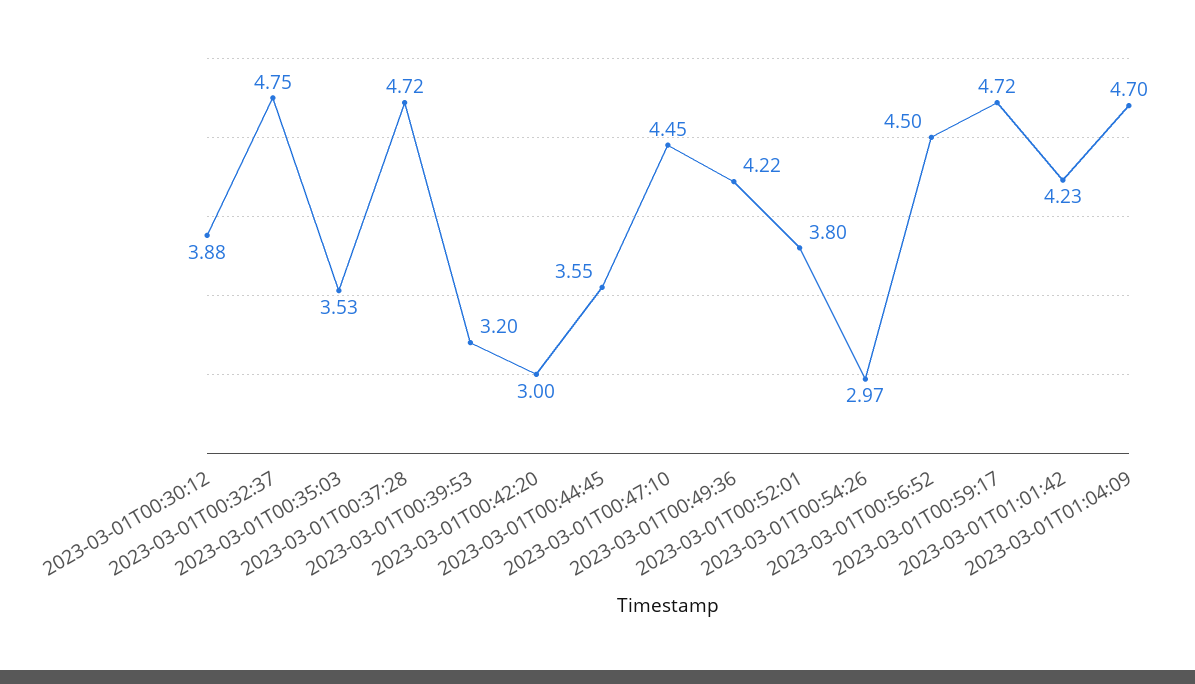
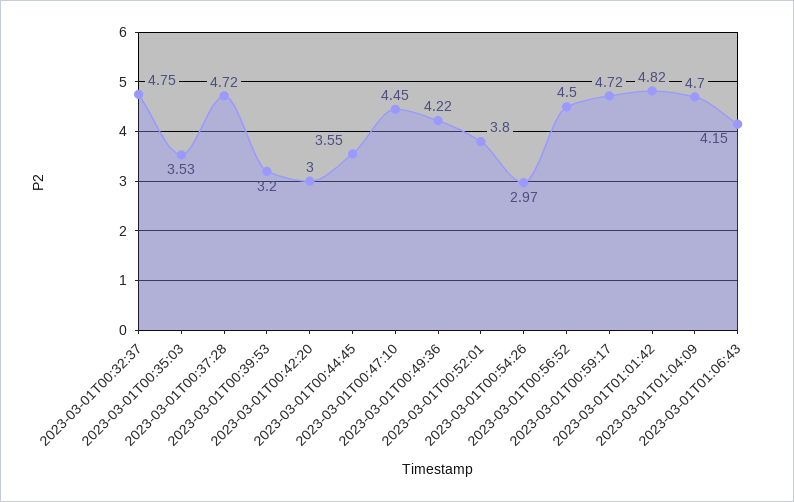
2023-03-01T00:30:12: 3.88 -> none
2023-03-01T01:01:42: 4.23 -> 4.82
2023-03-01T01:06:43: none -> 4.15

